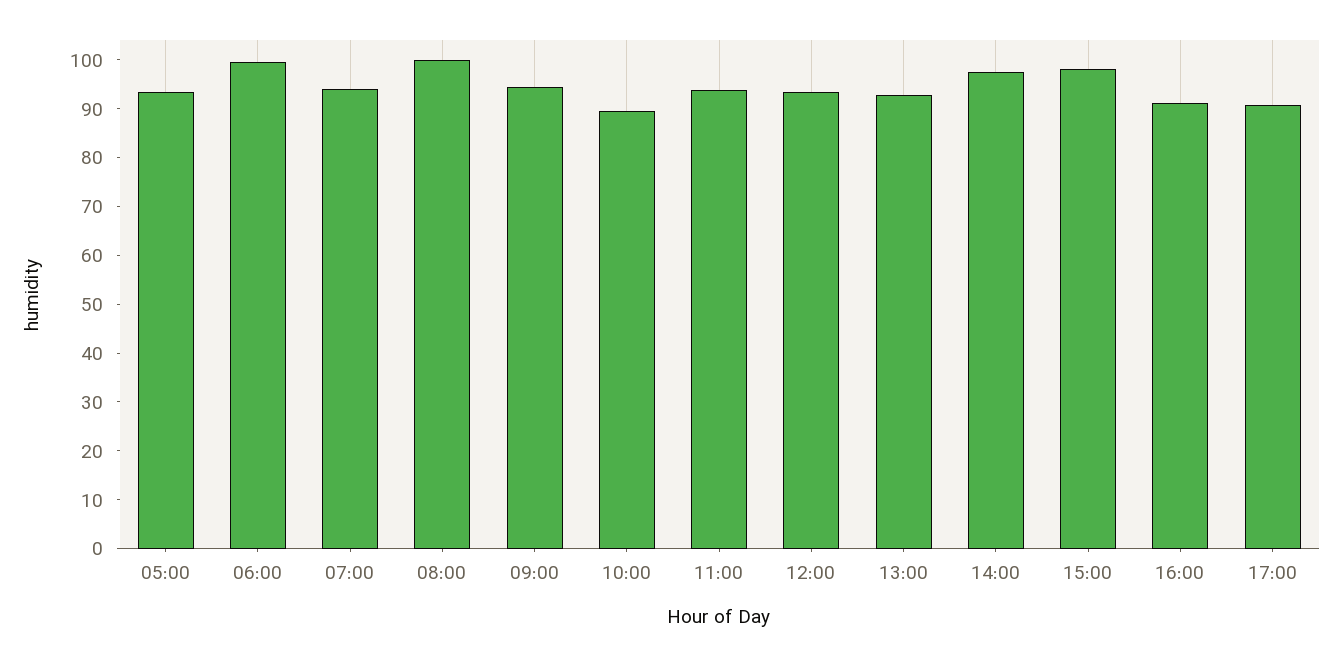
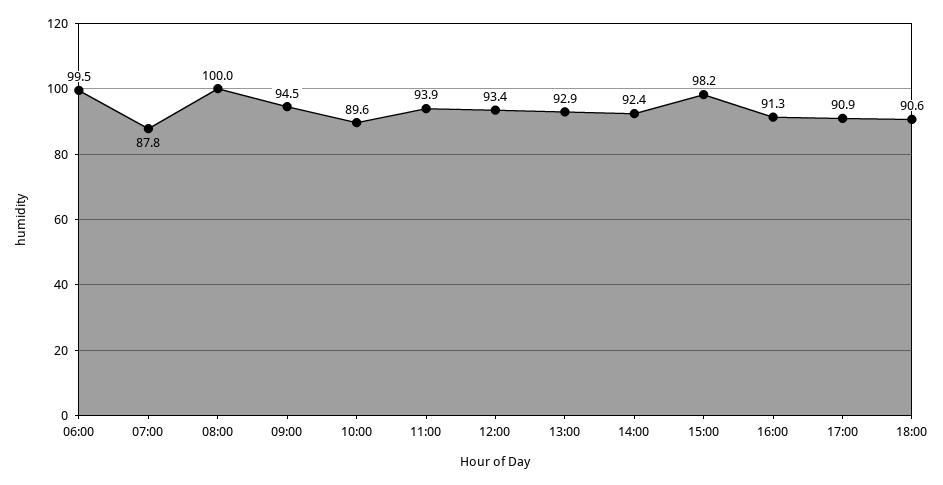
05:00: 94 -> none
07:00: 94 -> 87.8
14:00: 98 -> 92.4
18:00: none -> 90.6

